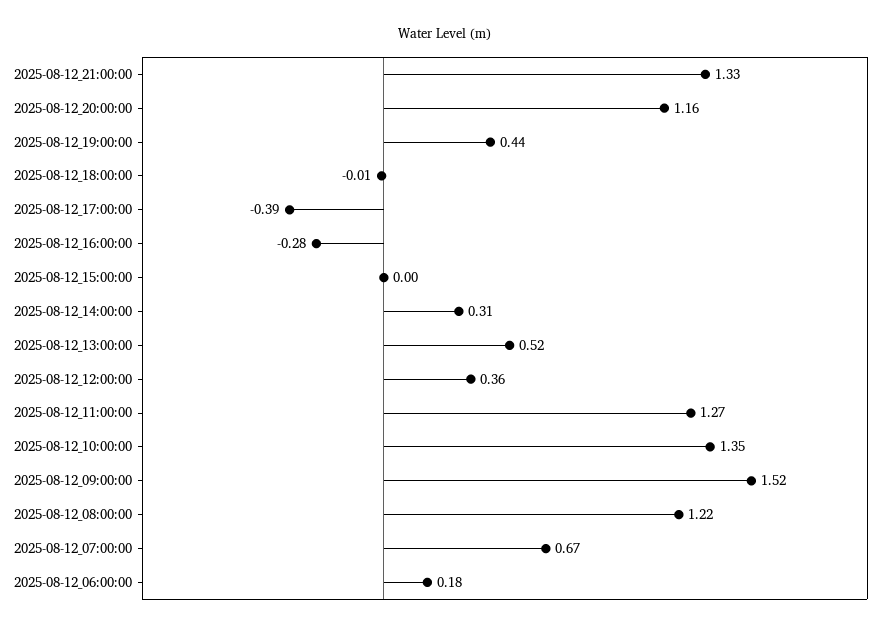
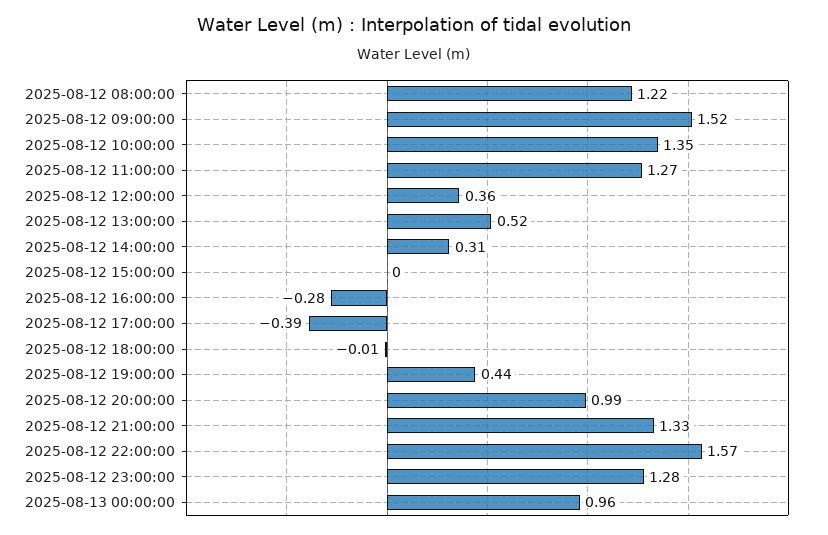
2025-08-12_20:00:00: 1.16 -> 0.99
2025-08-12_07:00:00: 0.67 -> none
2025-08-12_06:00:00: 0.18 -> none
2025-08-12 22:00:00: none -> 1.57
2025-08-12 23:00:00: none -> 1.28
2025-08-13 00:00:00: none -> 0.96

